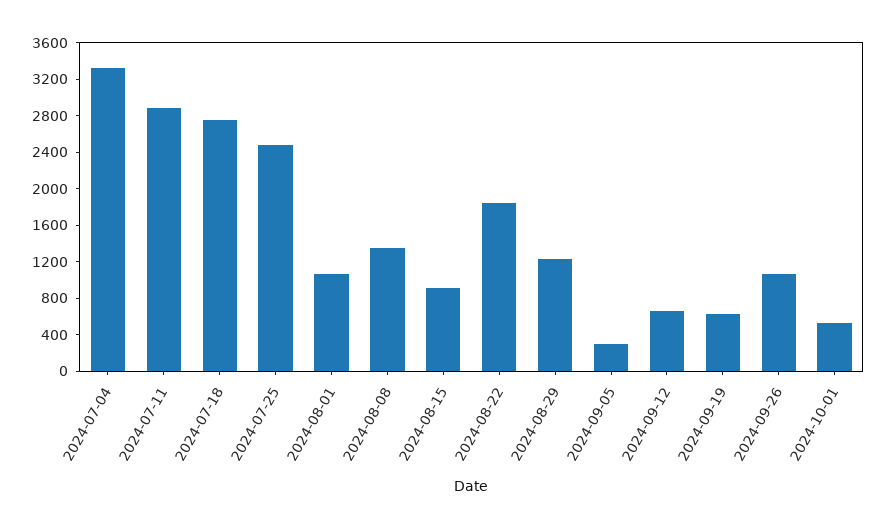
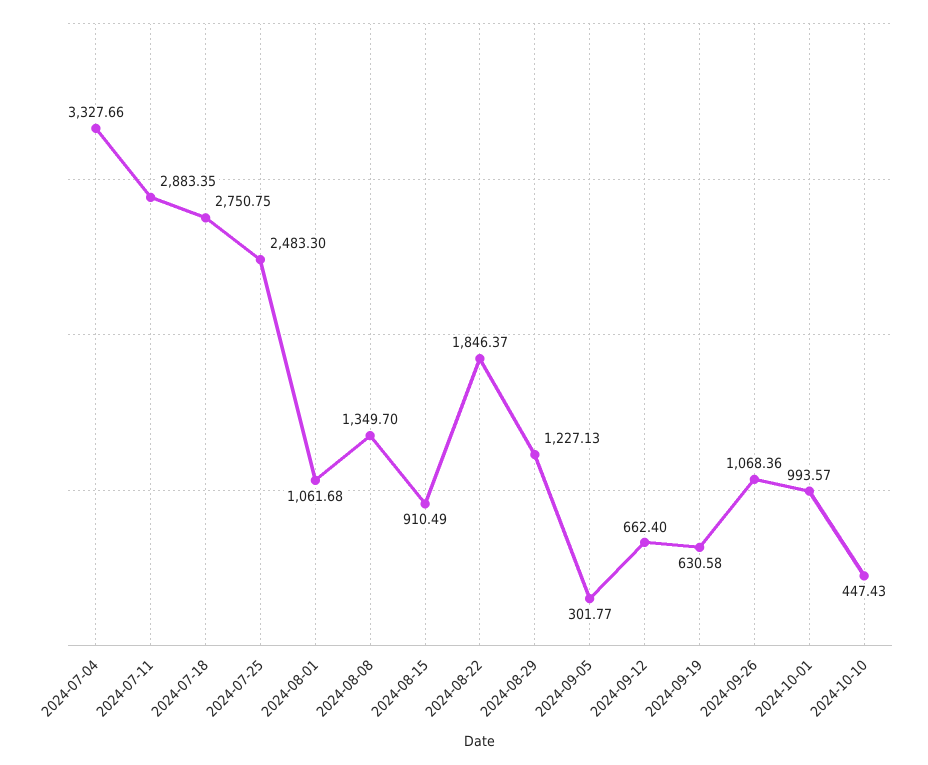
2024-10-01: 500 -> 993.57
2024-10-10: none -> 447.43

